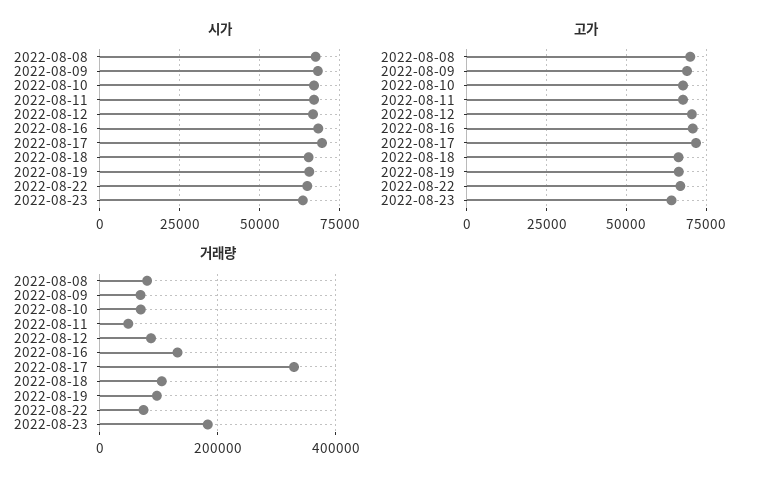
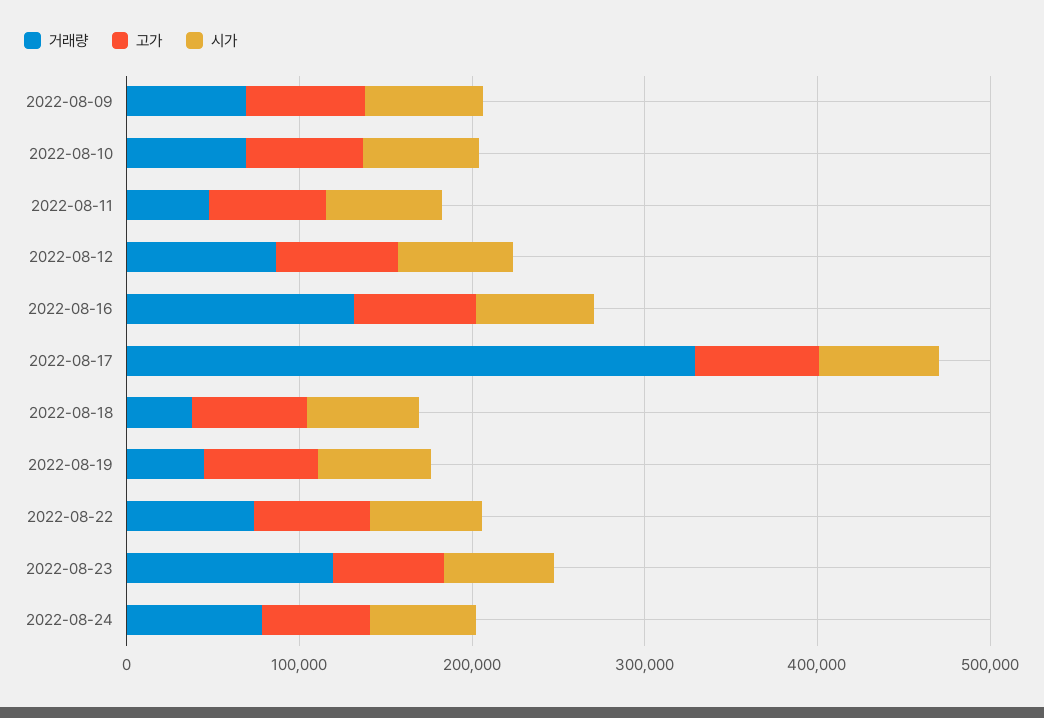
시가, 2022-08-08: 67500 -> none
고가, 2022-08-08: 70000 -> none
거래량, 2022-08-08: 80000 -> none
거래량, 2022-08-18: 100000 -> 40000
거래량, 2022-08-19: 100000 -> 40000
거래량, 2022-08-23: 180000 -> 120000
거래량, 2022-08-24: none -> 80000
고가, 2022-08-24: none -> 60000
시가, 2022-08-24: none -> 60000

